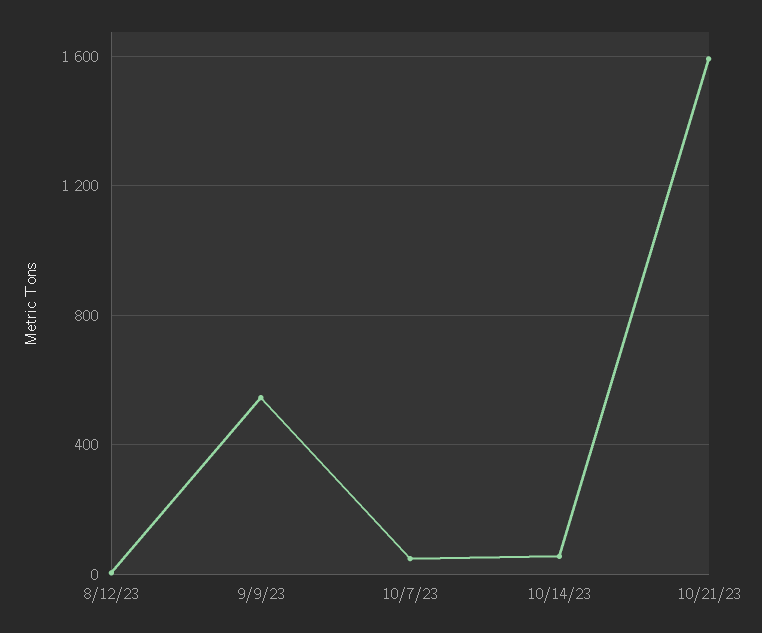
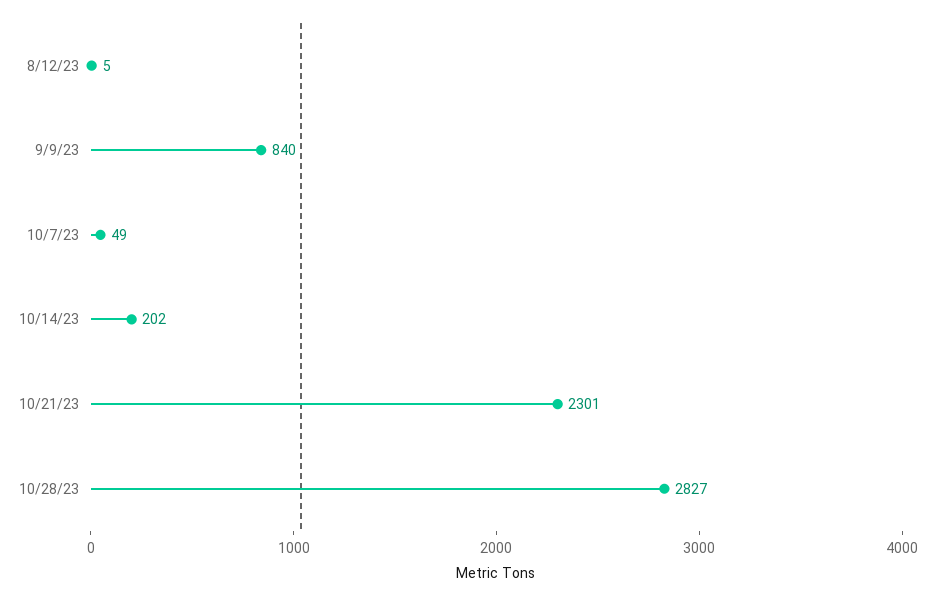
9/9/23: 550 -> 840
10/14/23: 50 -> 202
10/21/23: 1600 -> 2301
10/28/23: none -> 2827

